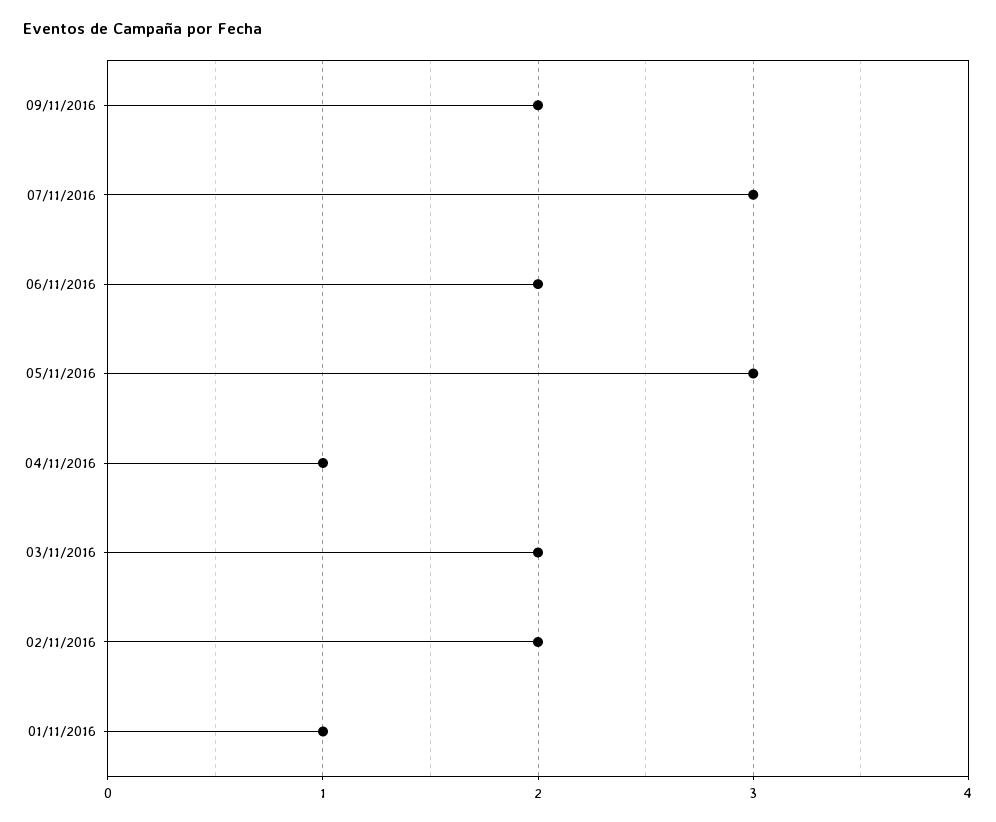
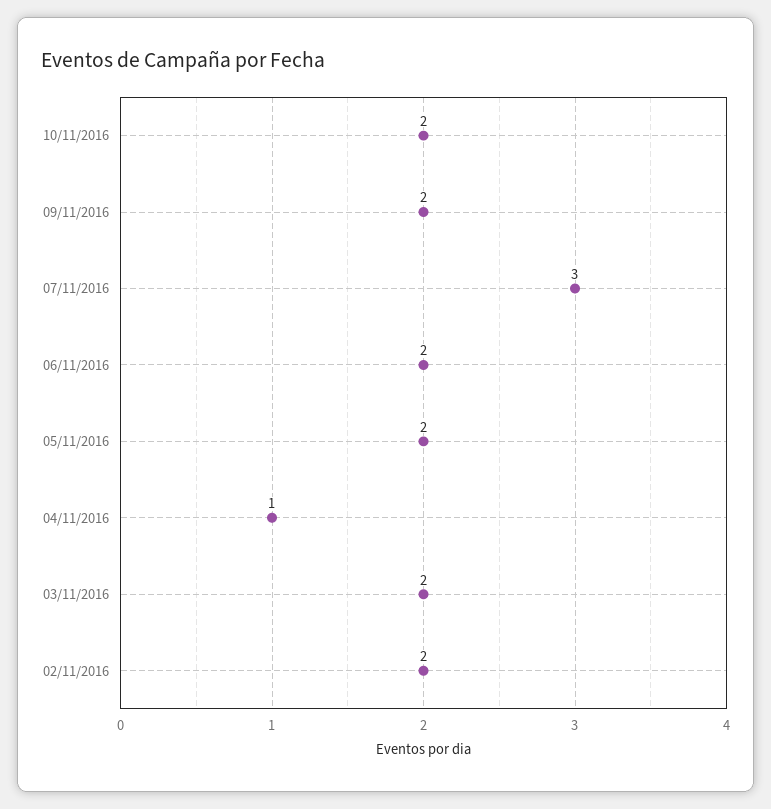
05/11/2016: 3 -> 2
01/11/2016: 1 -> none
10/11/2016: none -> 2

